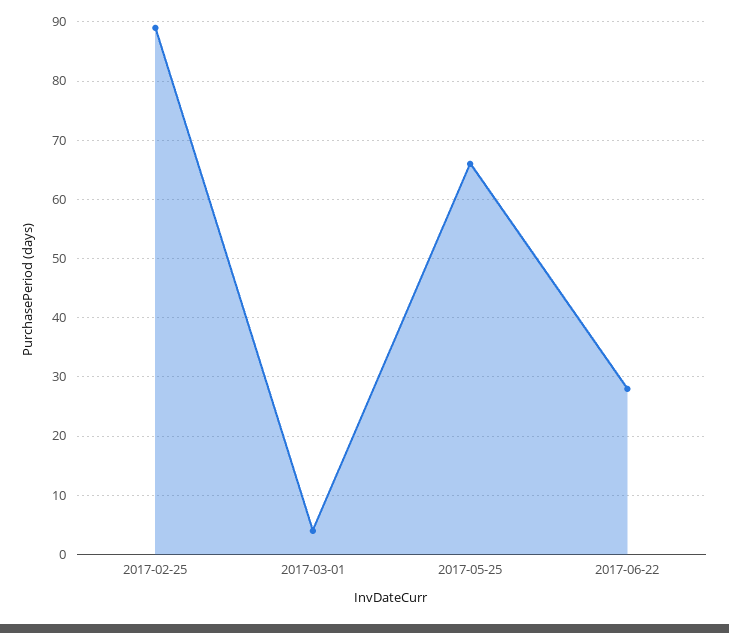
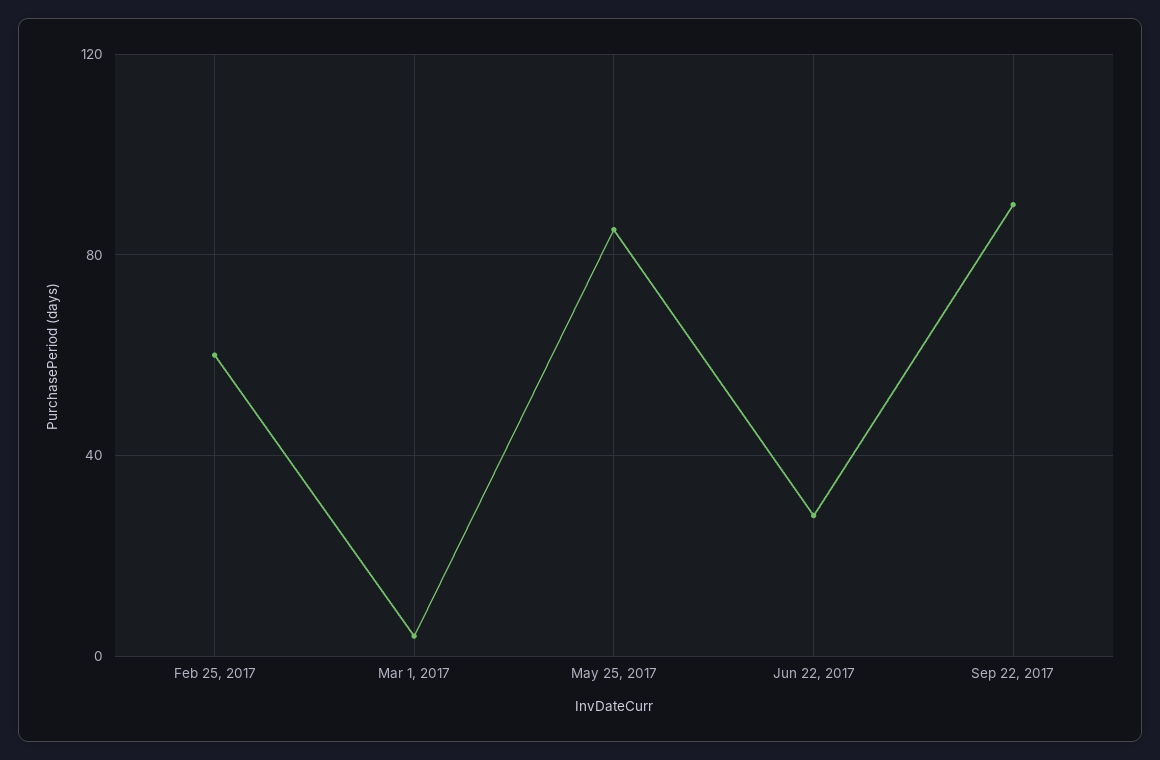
2017-02-25: 90 -> 60
2017-05-25: 65 -> 85
Sep 22, 2017: none -> 90

